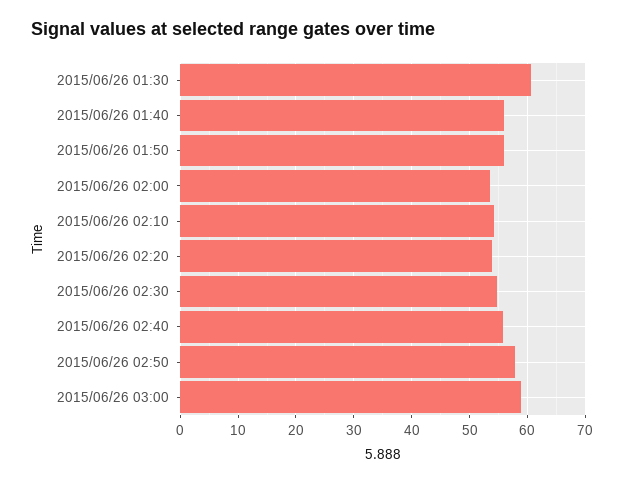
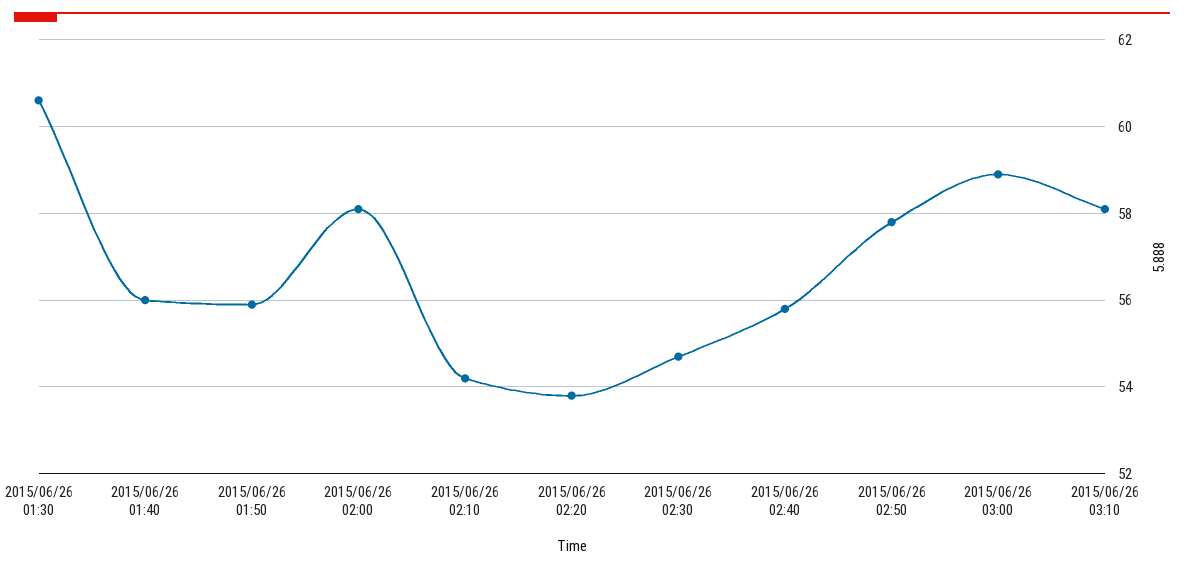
2015/06/26 02:00: 54 -> 58
2015/06/26 03:10: none -> 58

